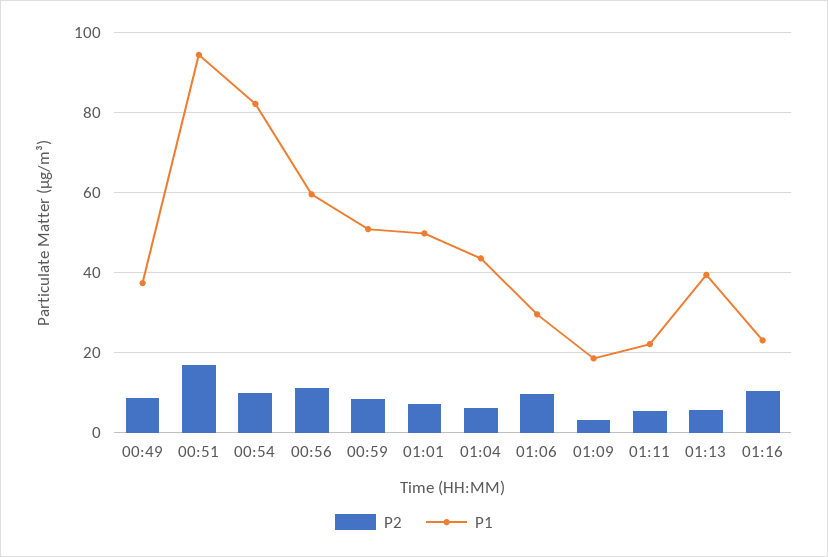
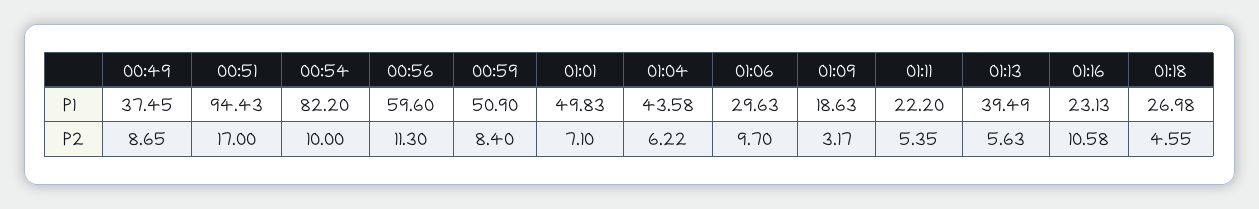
P1, 01:18: none -> 26.98
P2, 01:18: none -> 4.55

